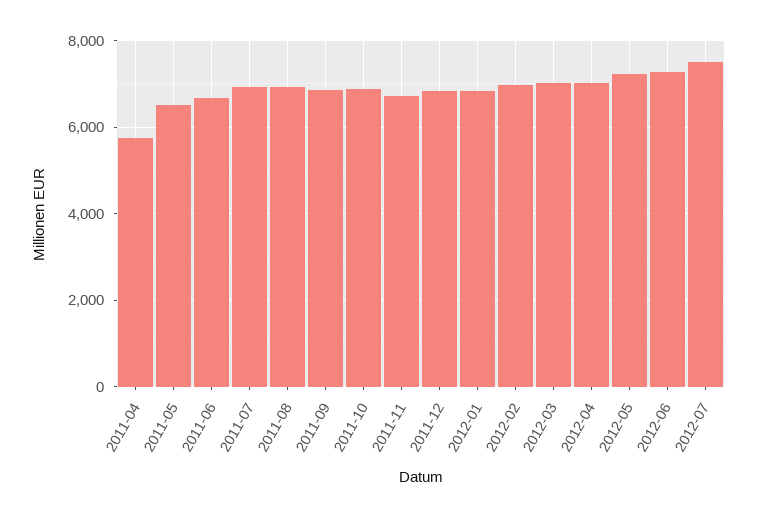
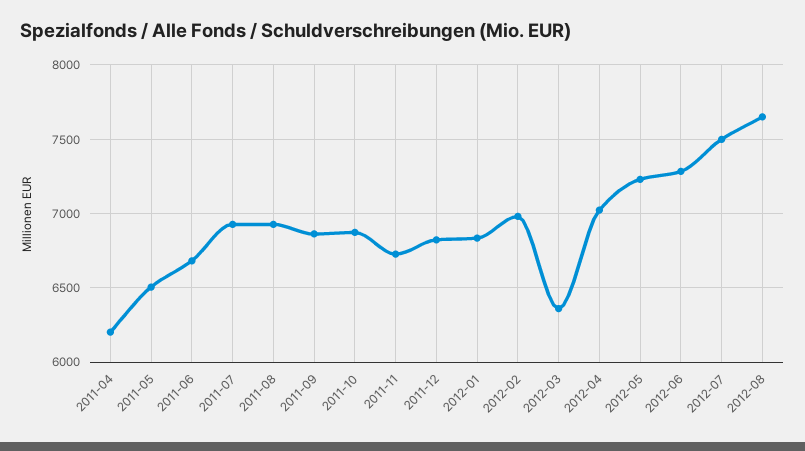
2011-04: 5800 -> 6200
2012-03: 7000 -> 6350
2012-08: none -> 7650

